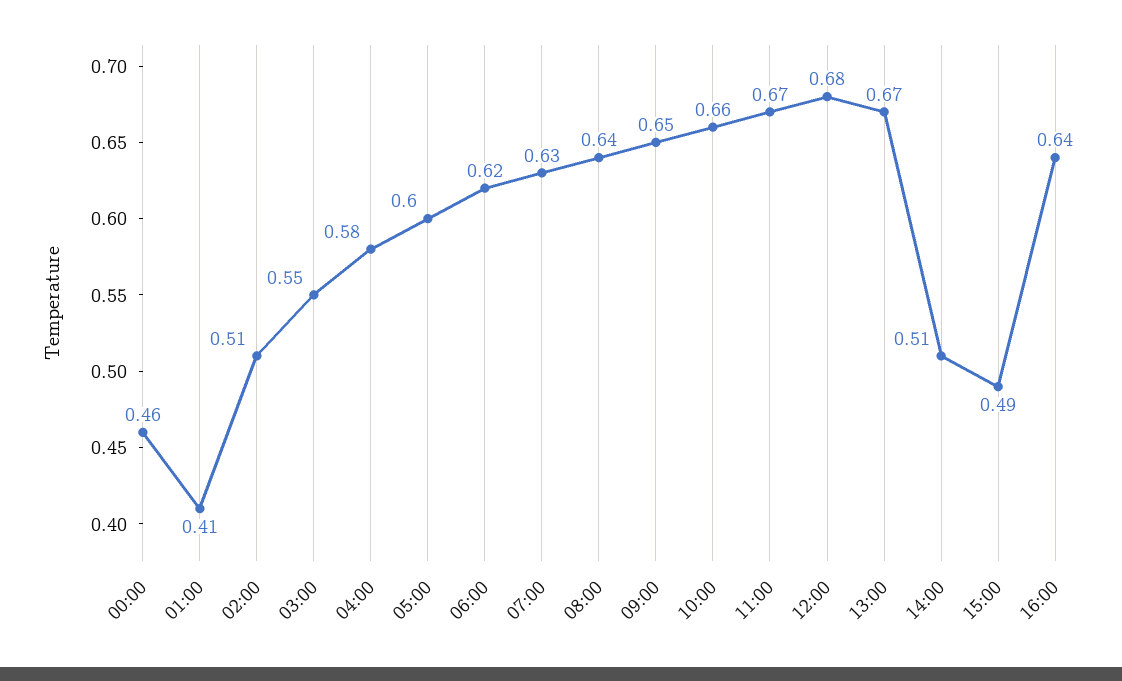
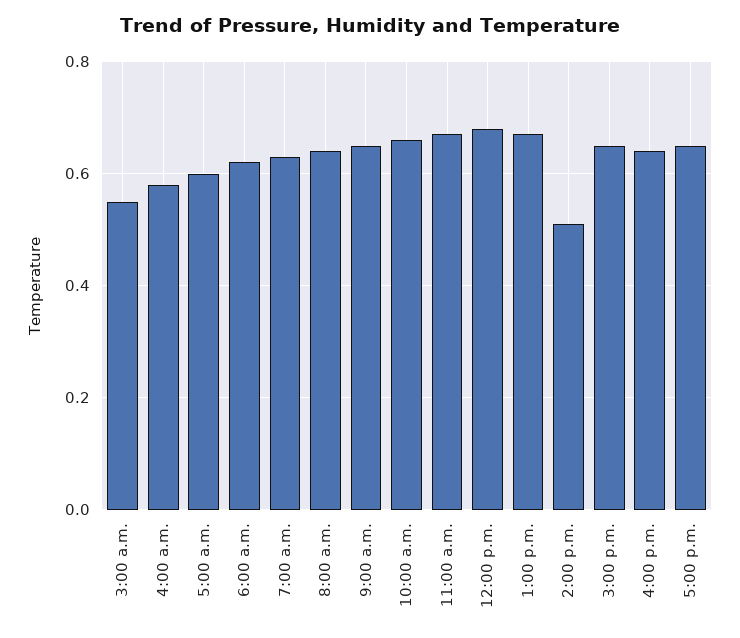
00:00: 0.46 -> none
01:00: 0.41 -> none
02:00: 0.51 -> none
15:00: 0.49 -> 0.65
5:00 p.m.: none -> 0.65

